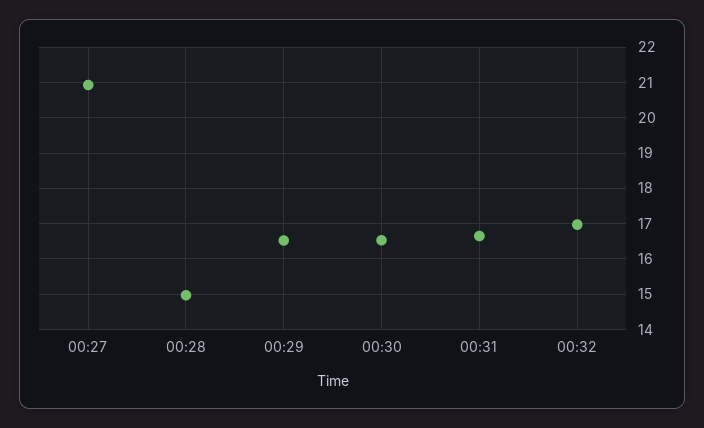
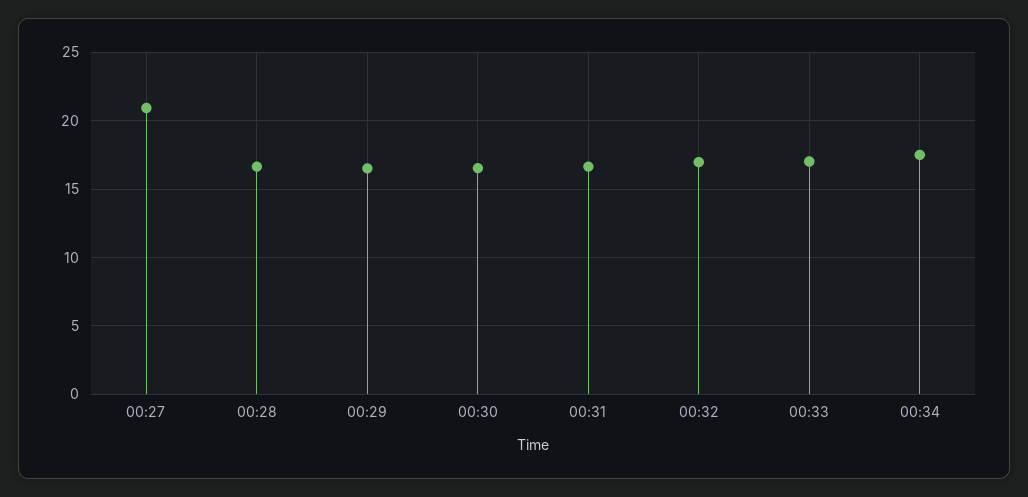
00:28: 15 -> 16.5
00:33: none -> 17
00:34: none -> 17.5

